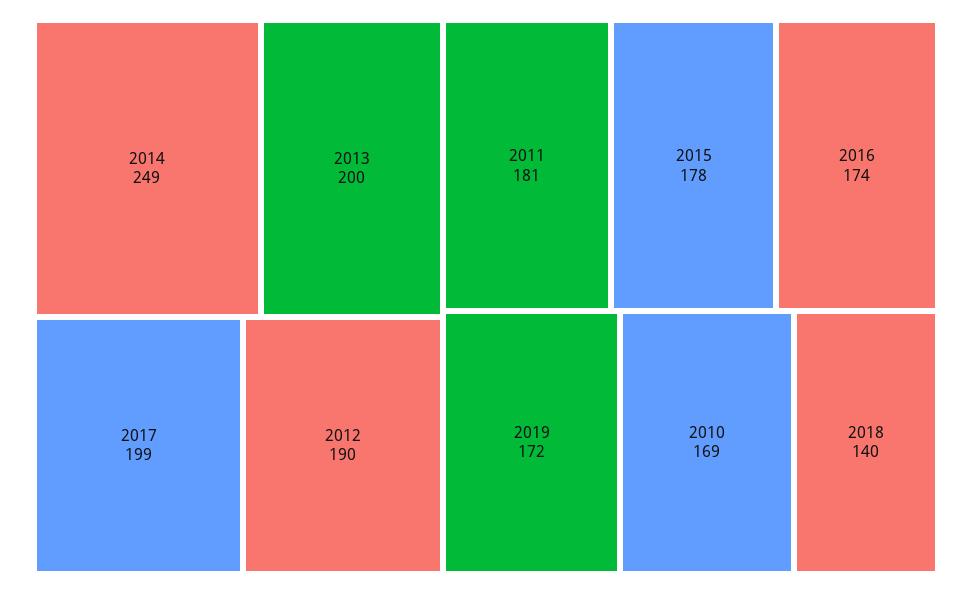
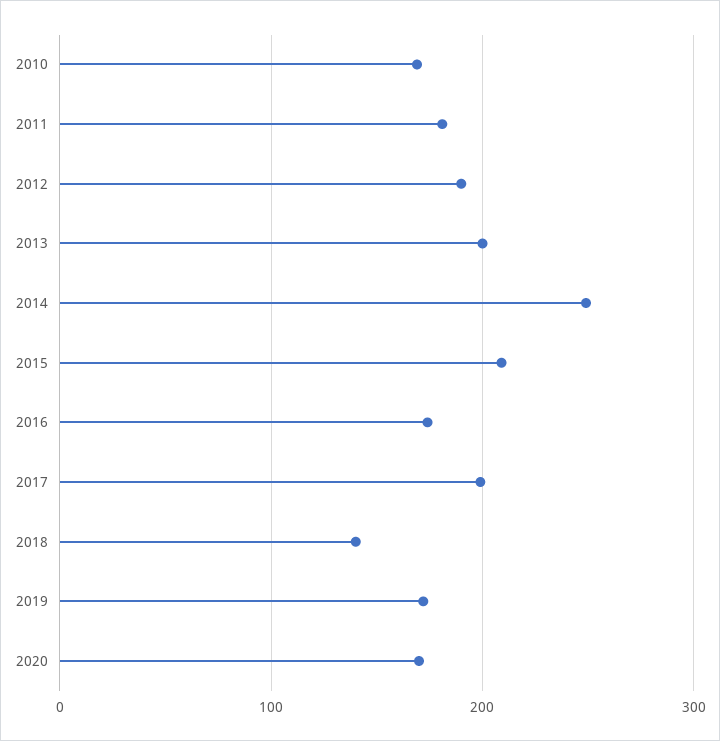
2015: 178 -> 210
2020: none -> 170

